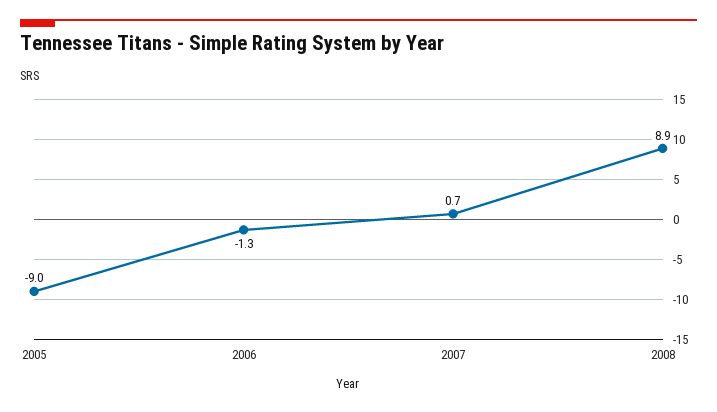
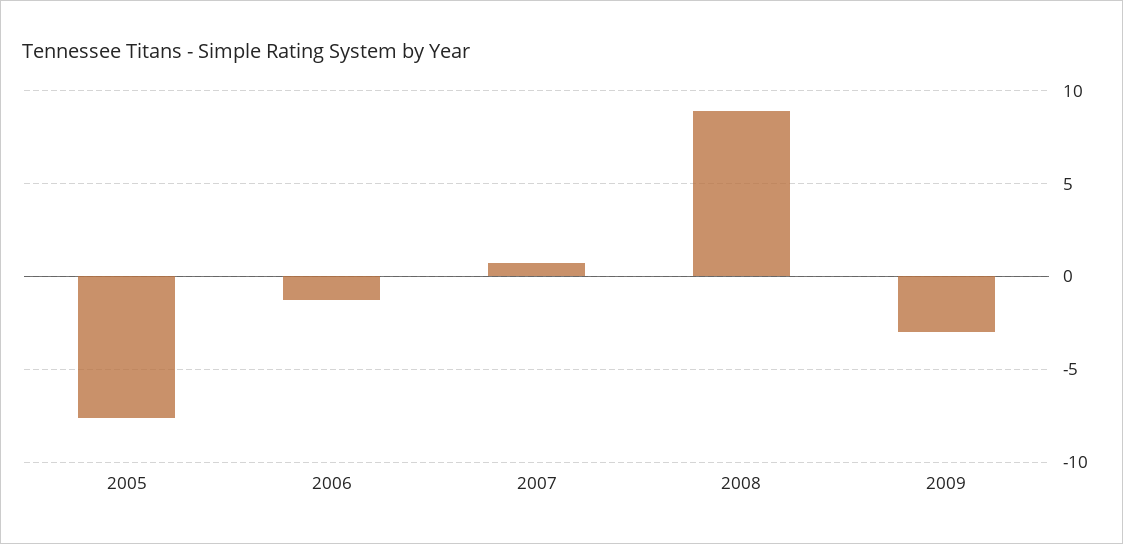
2005: -9 -> -7.5
2009: none -> -3

